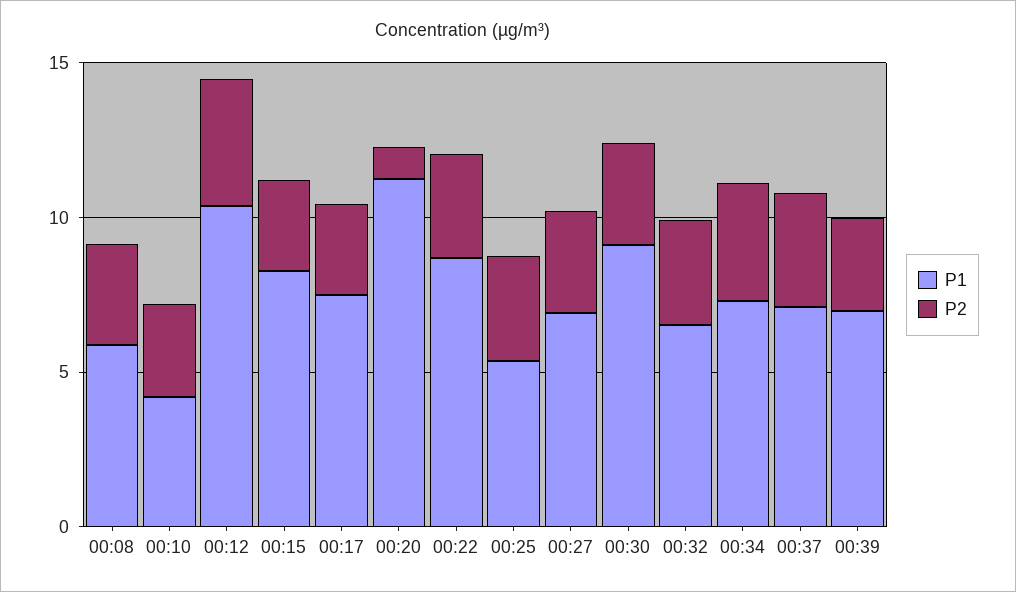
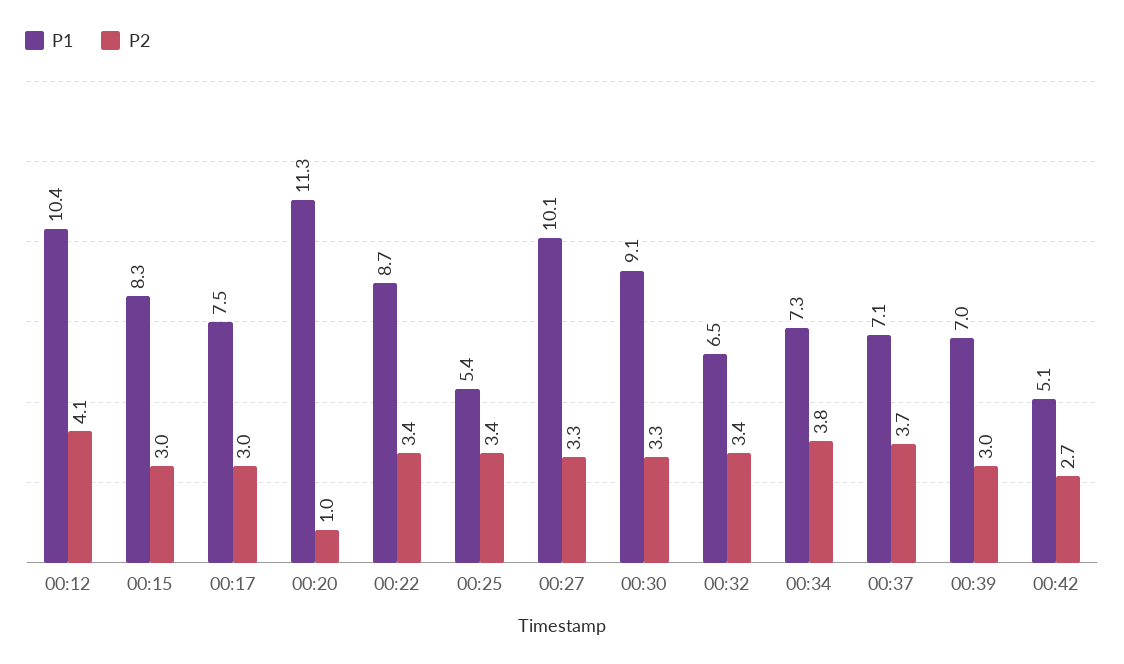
P1, 00:08: 6 -> none
P2, 00:08: 3 -> none
P1, 00:10: 4 -> none
P2, 00:10: 3 -> none
P1, 00:27: 7 -> 10.1
P1, 00:42: none -> 5.1
P2, 00:42: none -> 2.7

